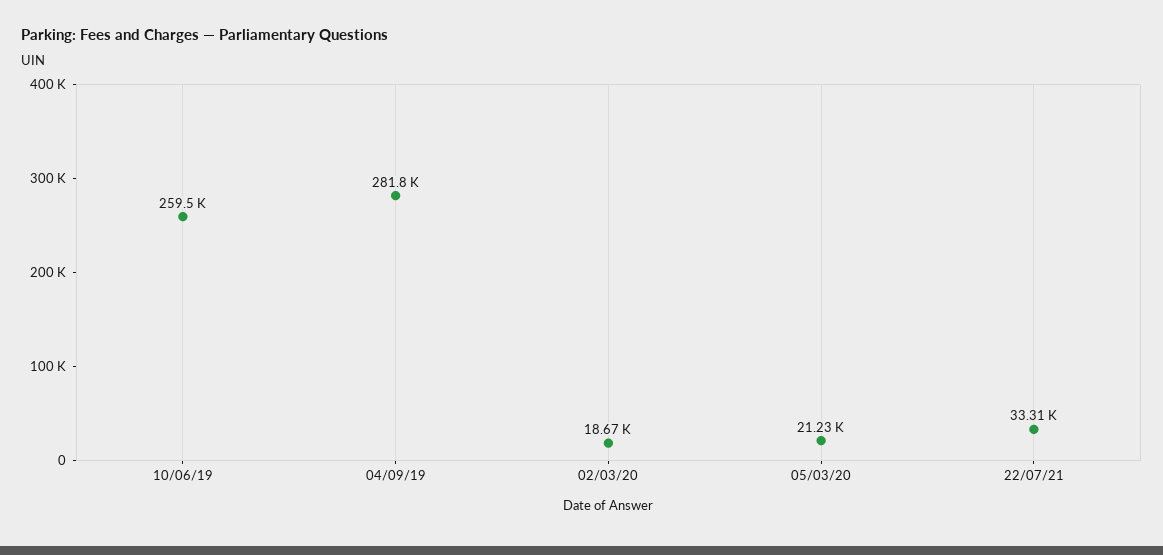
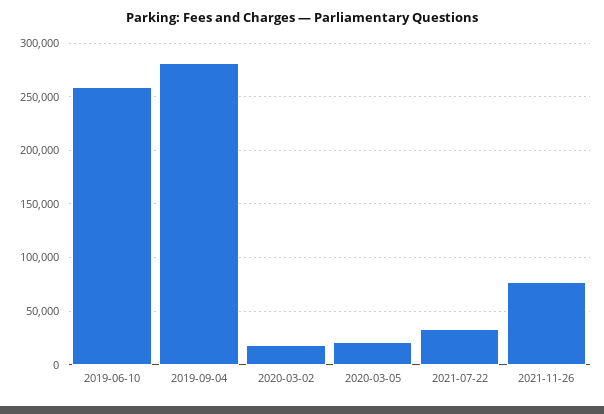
2021-11-26: none -> 80000

